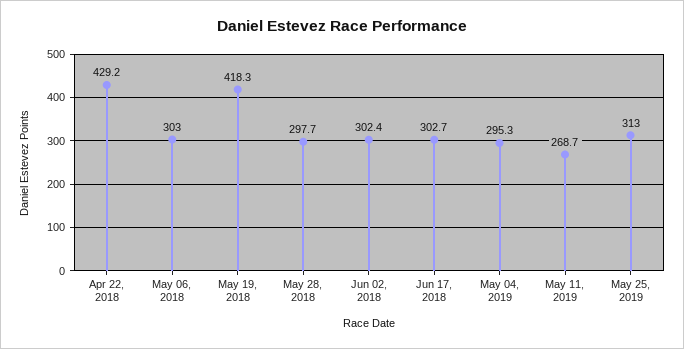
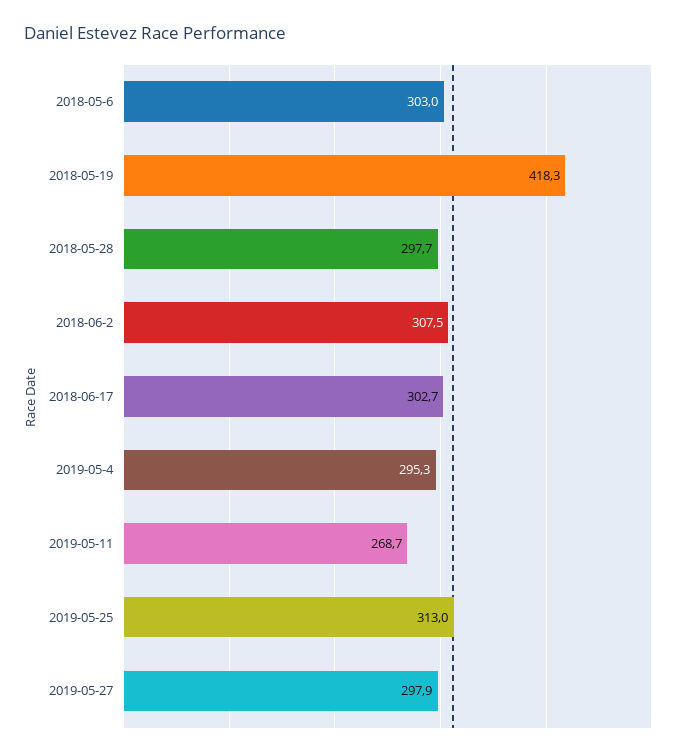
Apr 22, 2018: 429.2 -> none
Jun 02, 2018: 302.4 -> 307.5
2019-05-27: none -> 297.9

